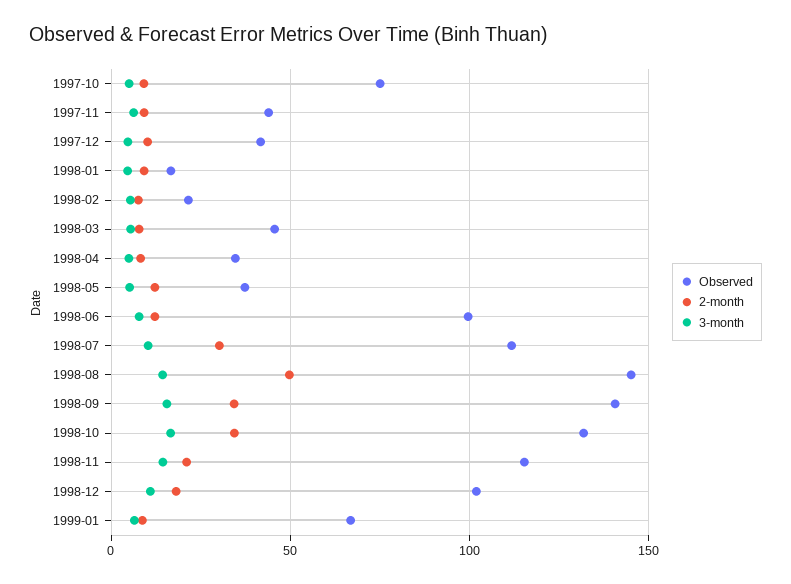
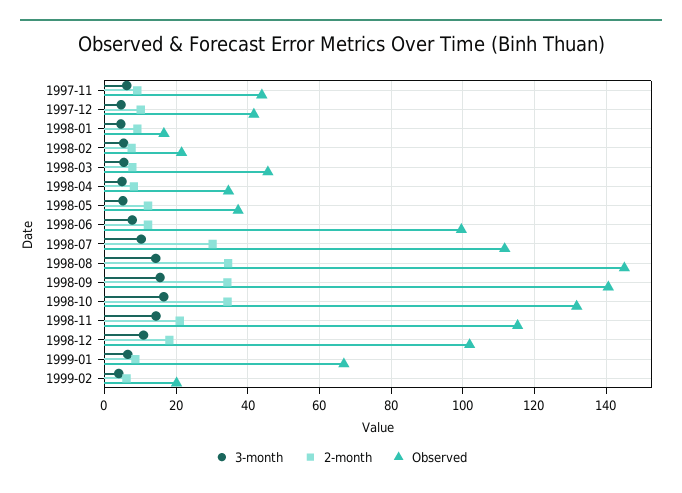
Observed, 1997-10: 75 -> none
2-month, 1997-10: 10 -> none
3-month, 1997-10: 5 -> none
2-month, 1998-08: 50 -> 34
3-month, 1999-02: none -> 4
2-month, 1999-02: none -> 6
Observed, 1999-02: none -> 20

